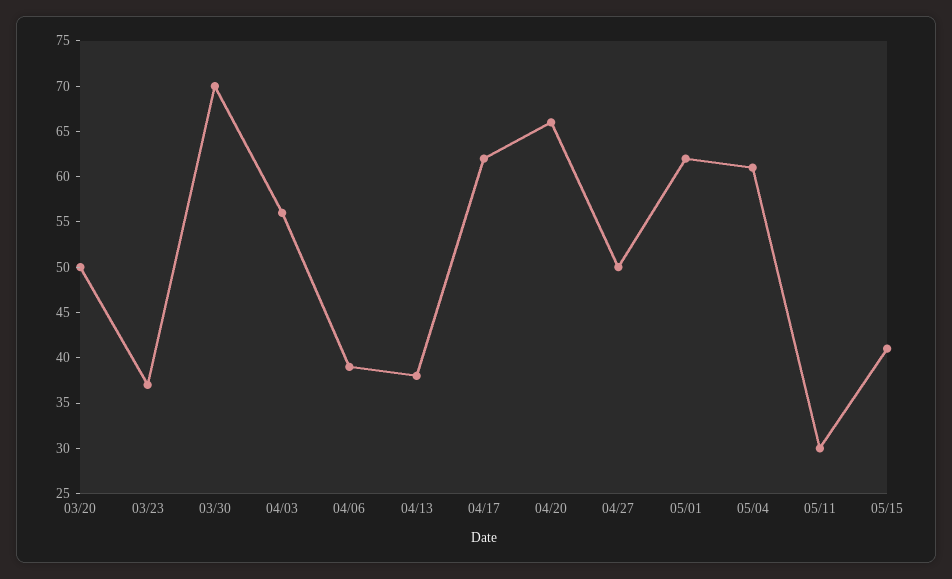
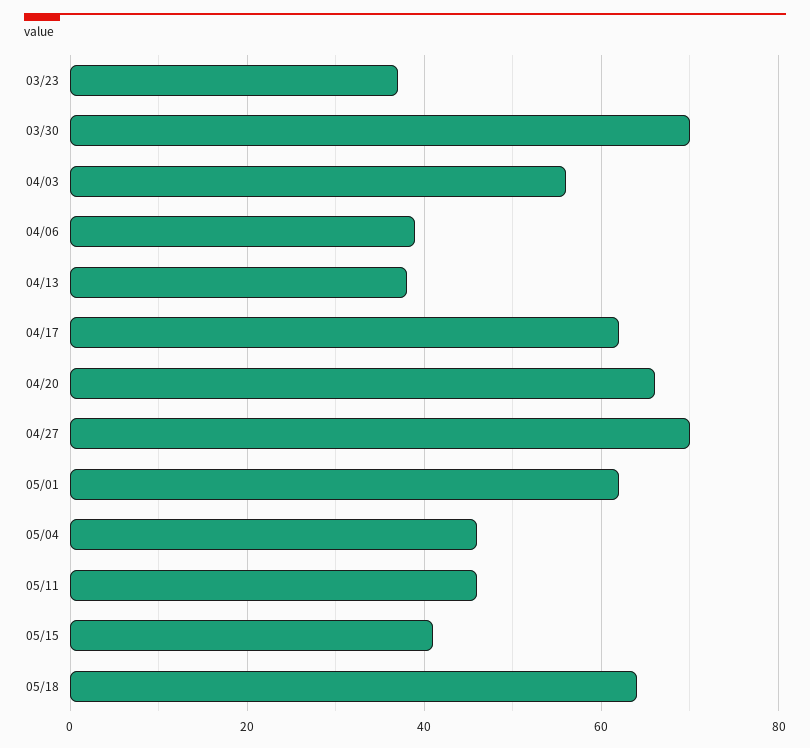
03/20: 50 -> none
04/27: 50 -> 70
05/04: 61 -> 45
05/11: 30 -> 45
05/18: none -> 65

